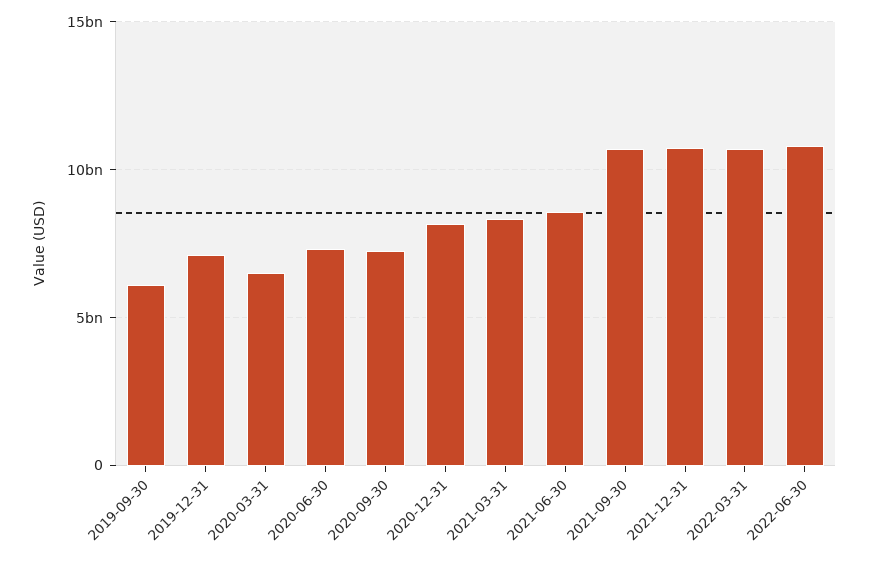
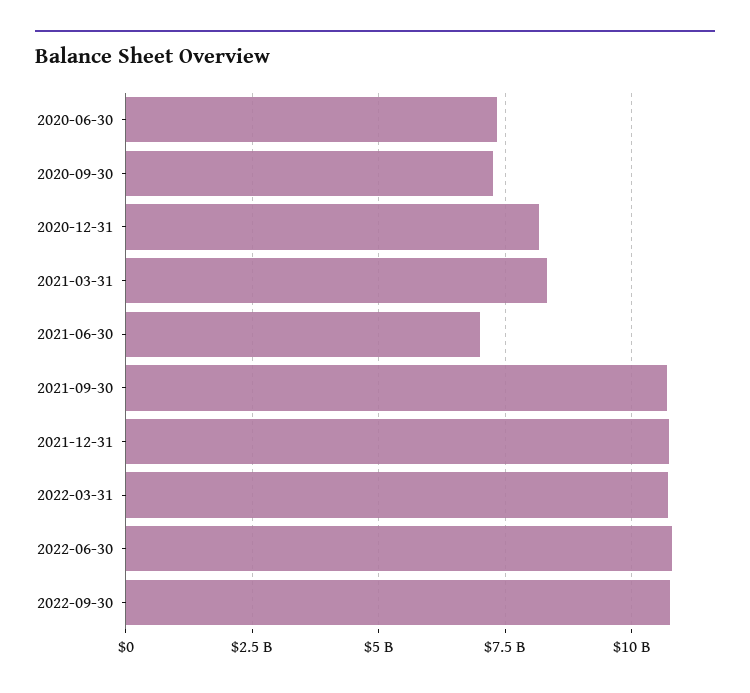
2019-09-30: 6000000000 -> none
2019-12-31: 7000000000 -> none
2020-03-31: 6500000000 -> none
2021-06-30: 8500000000 -> 7000000000
2022-09-30: none -> 10750000000

